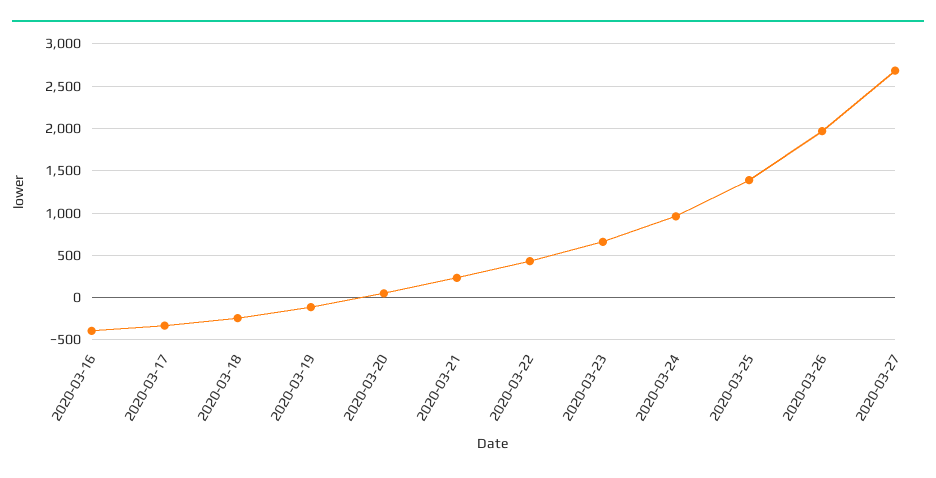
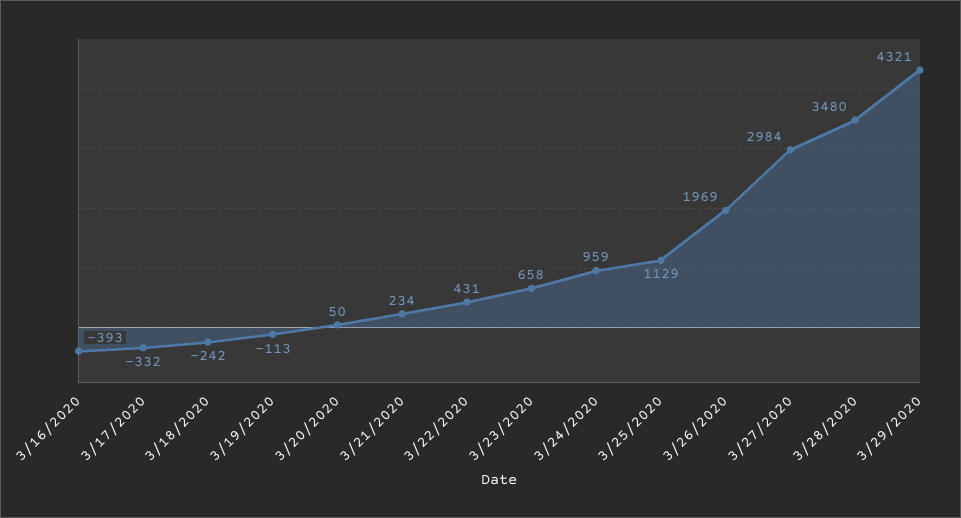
2020-03-25: 1400 -> 1129
2020-03-27: 2700 -> 2984
3/28/2020: none -> 3480
3/29/2020: none -> 4321

